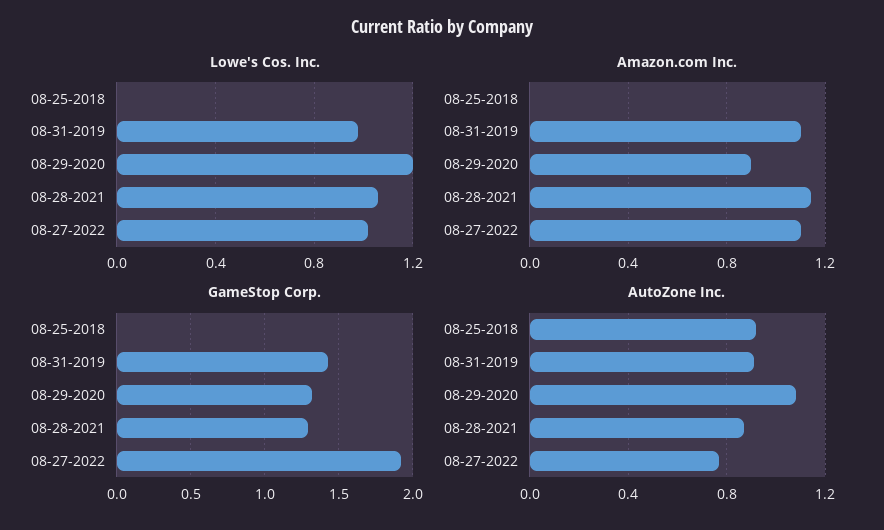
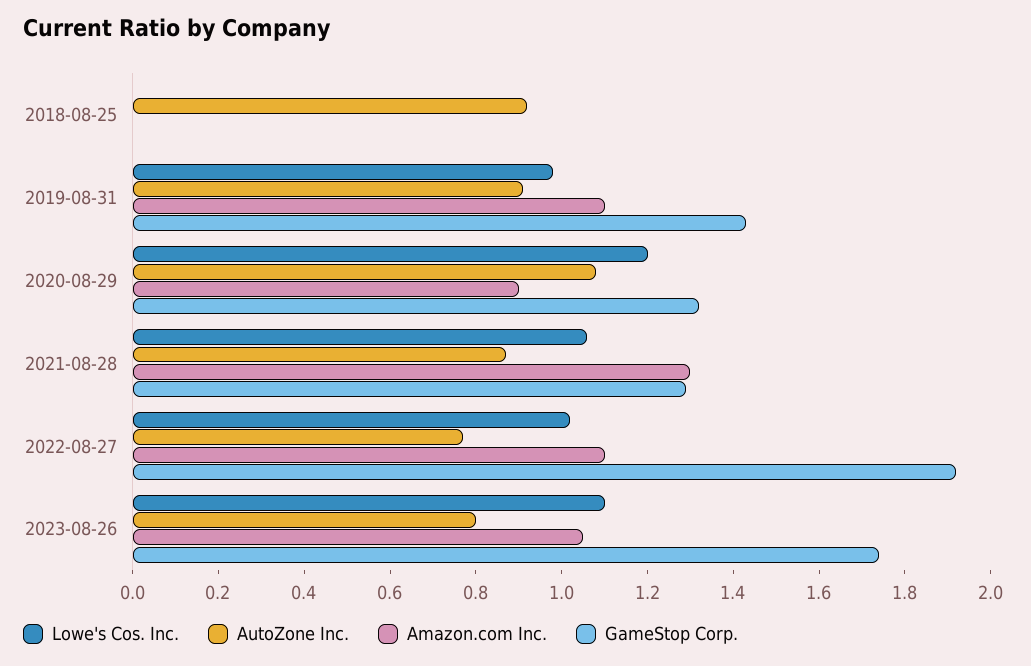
Amazon.com Inc., 08-28-2021: 1.15 -> 1.3
Lowe's Cos. Inc., 2023-08-26: none -> 1.1
AutoZone Inc., 2023-08-26: none -> 0.8
Amazon.com Inc., 2023-08-26: none -> 1.05
GameStop Corp., 2023-08-26: none -> 1.75

